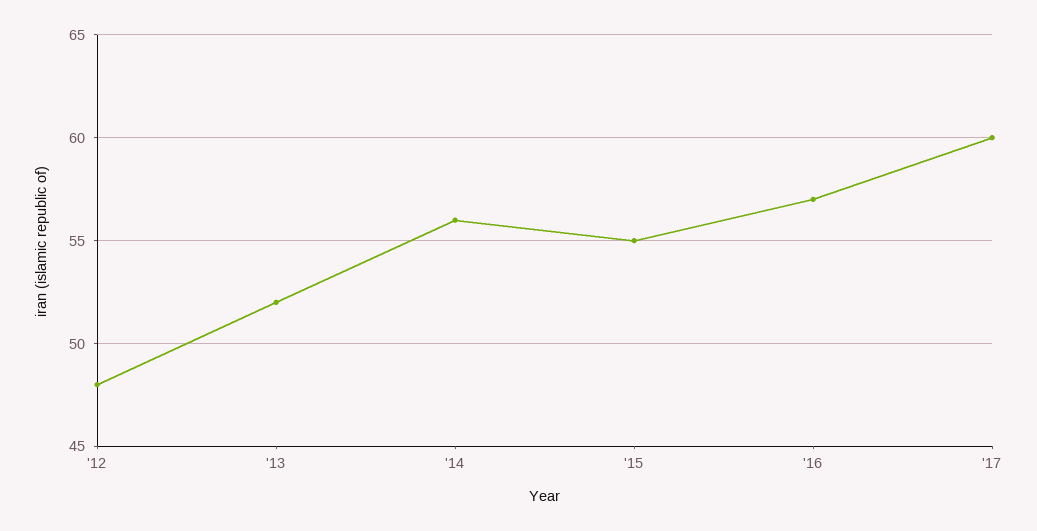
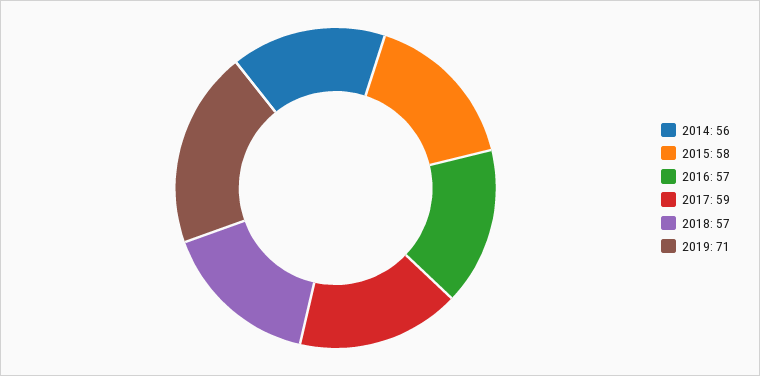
'12: 48 -> none
'13: 52 -> none
'15: 55 -> 58
'17: 60 -> 59
2018: none -> 57
2019: none -> 71

